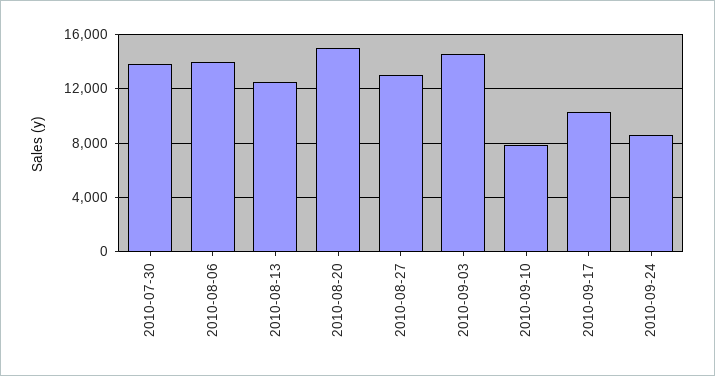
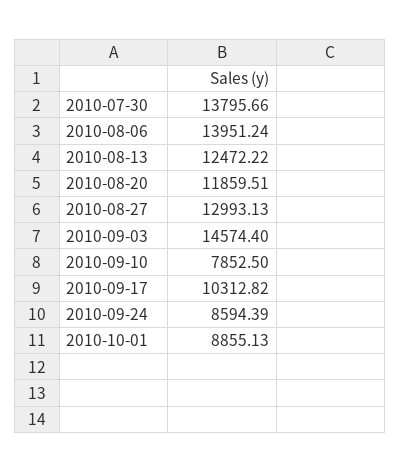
2010-08-20: 15000 -> 11859.51
2010-10-01: none -> 8855.13

